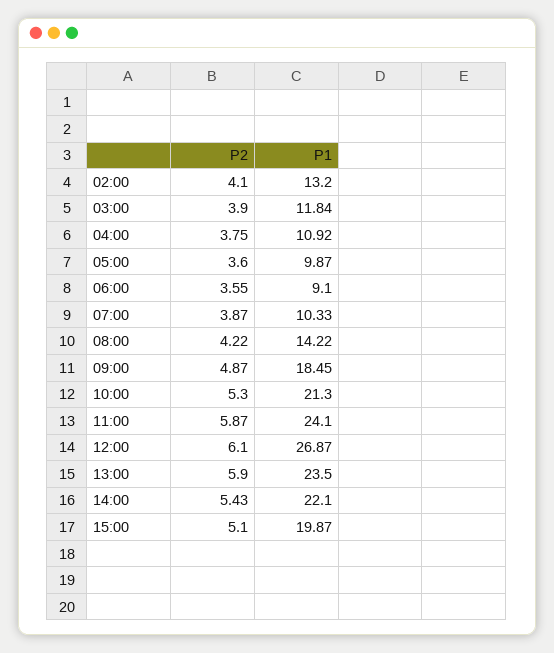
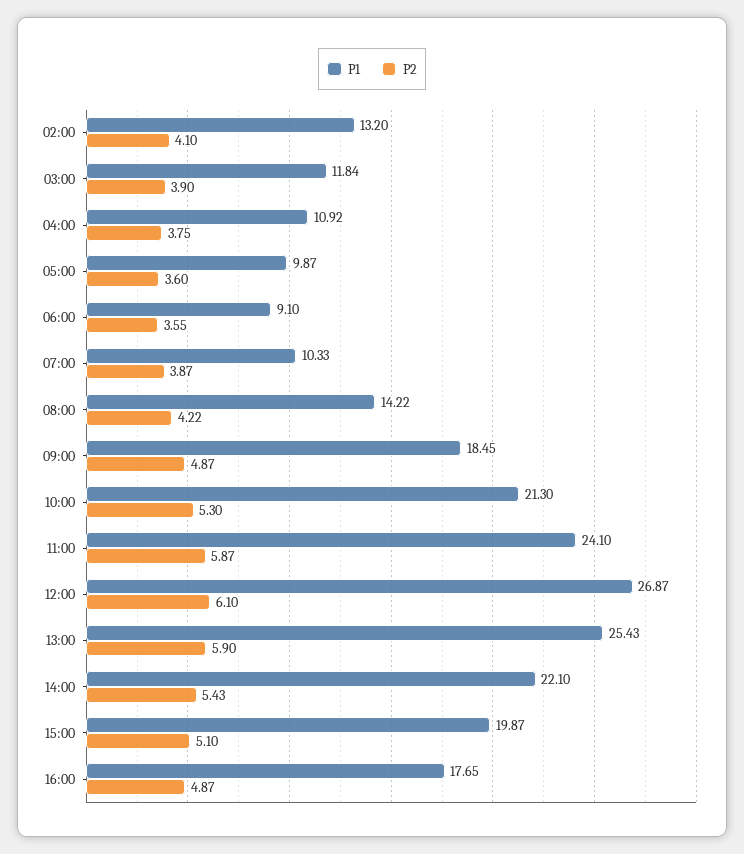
P1, 13:00: 23.5 -> 25.43
P1, 16:00: none -> 17.65
P2, 16:00: none -> 4.87

